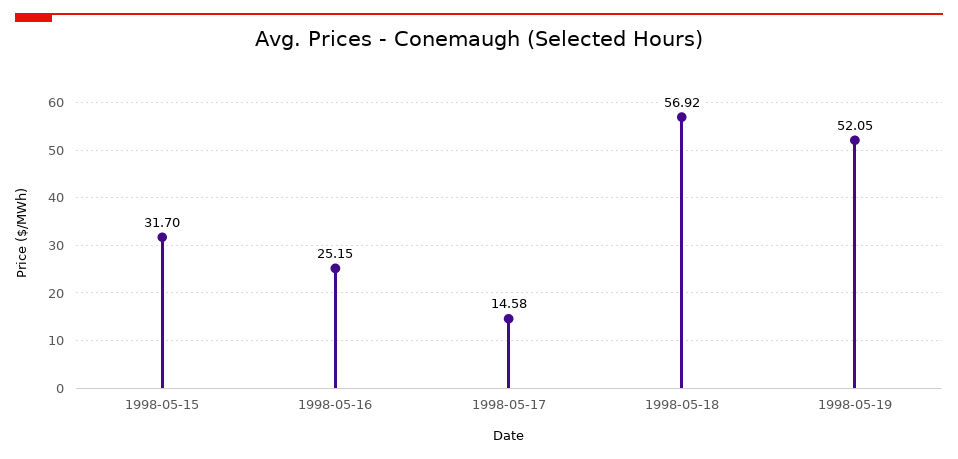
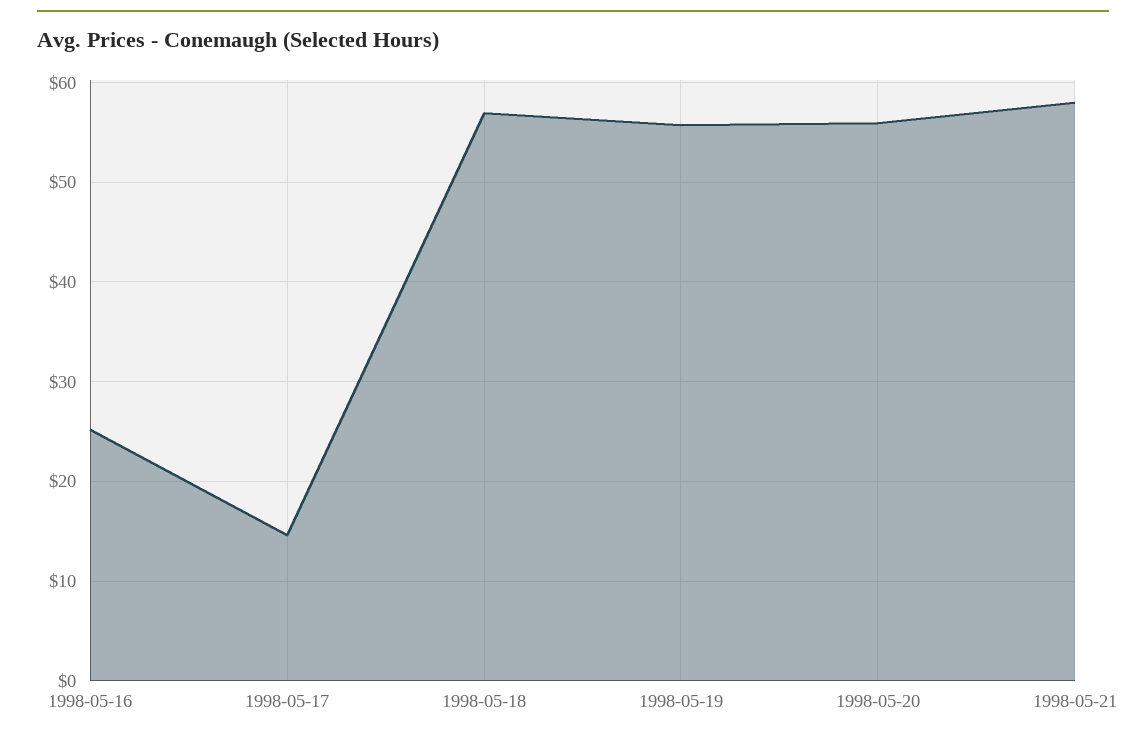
1998-05-15: 31.7 -> none
1998-05-19: 52.05 -> 56
1998-05-20: none -> 56
1998-05-21: none -> 58

